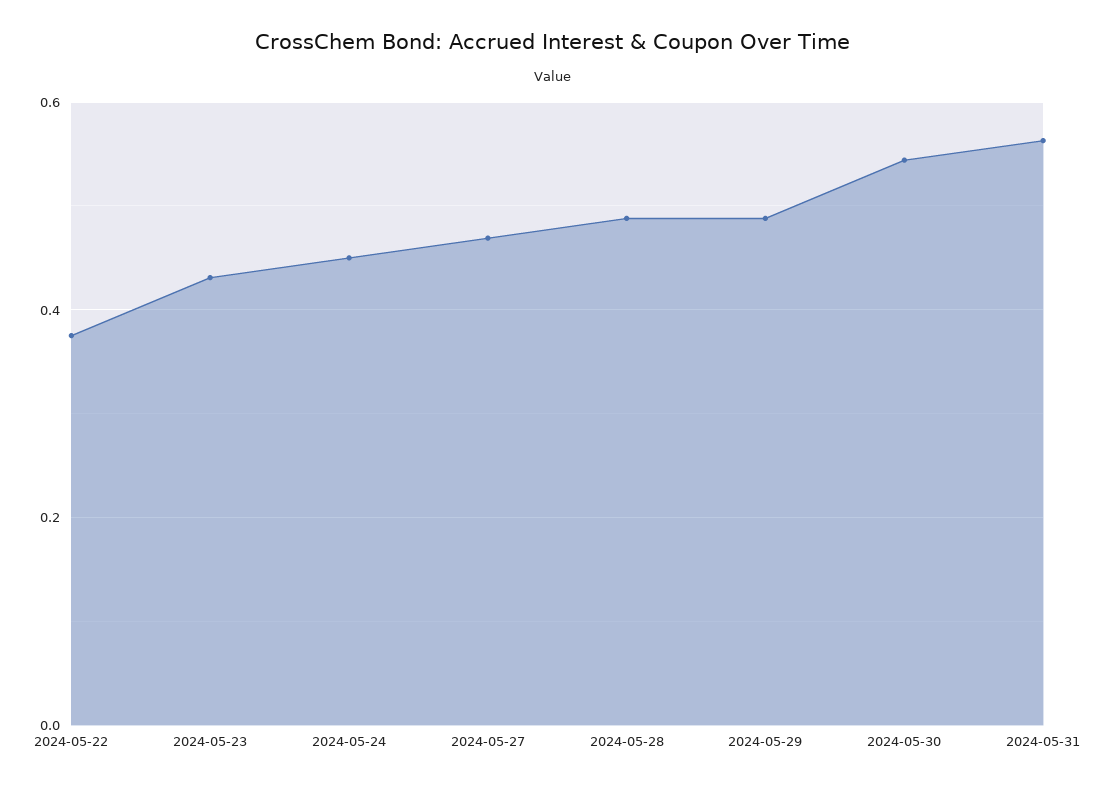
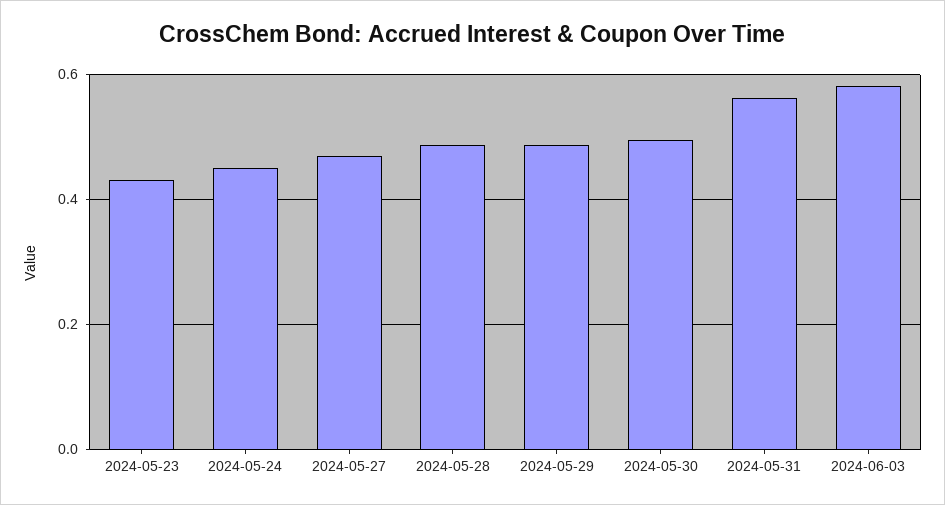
2024-05-22: 0.38 -> none
2024-05-30: 0.54 -> 0.5
2024-06-03: none -> 0.58

